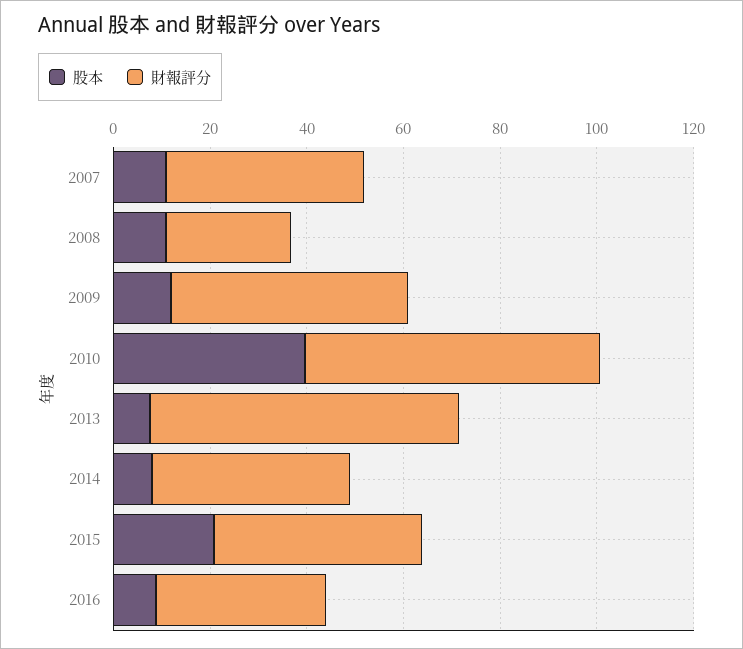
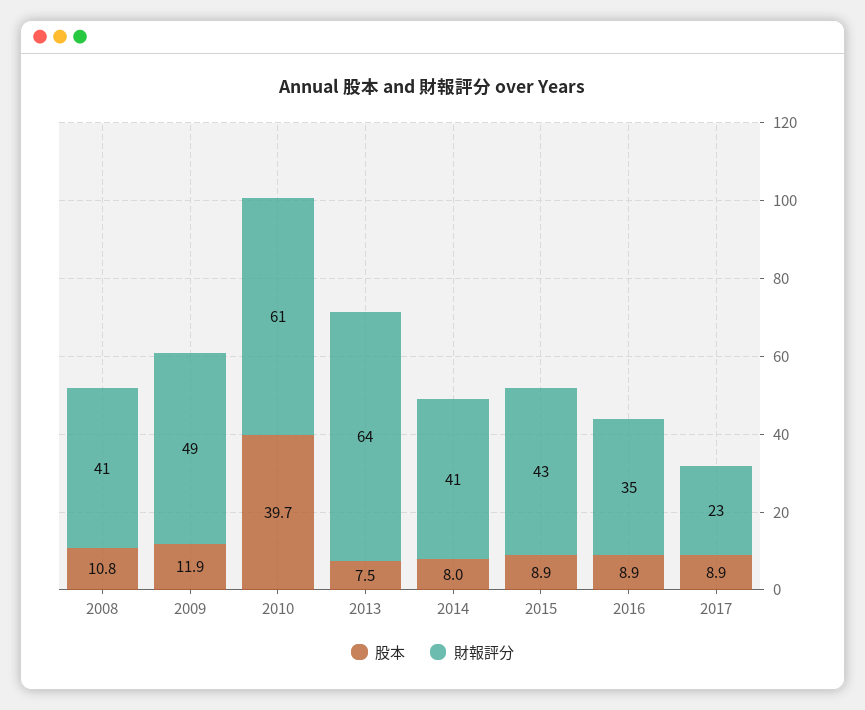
股本, 2007: 10 -> none
財報評分, 2007: 40 -> none
財報評分, 2008: 25 -> 41
股本, 2015: 20 -> 8.9
股本, 2017: none -> 8.9
財報評分, 2017: none -> 23

